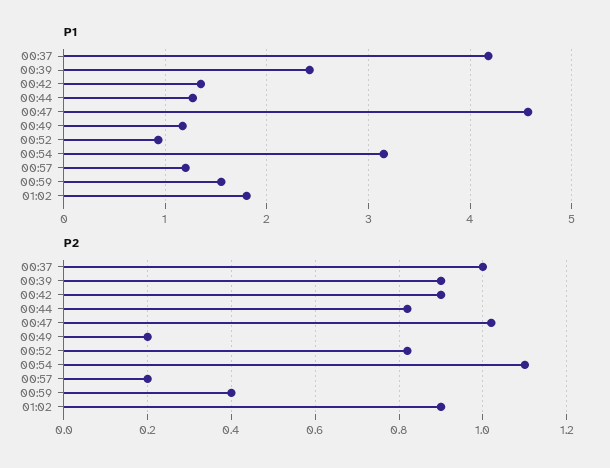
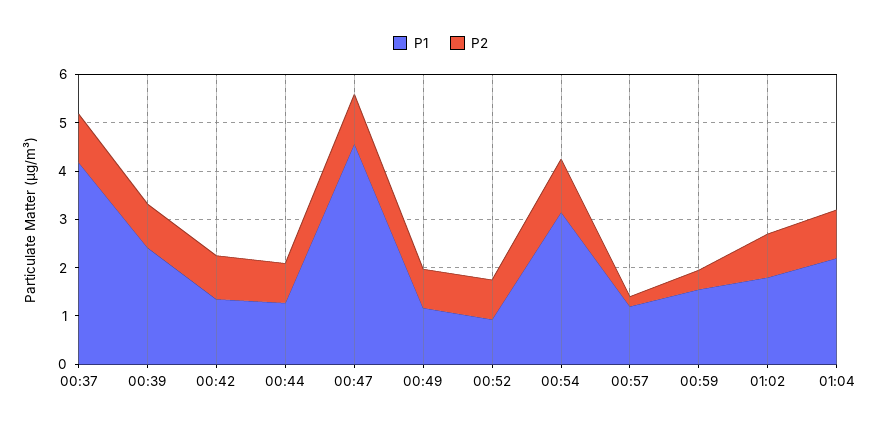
P2, 00:49: 0.2 -> 0.8
P1, 01:04: none -> 2.2
P2, 01:04: none -> 1

